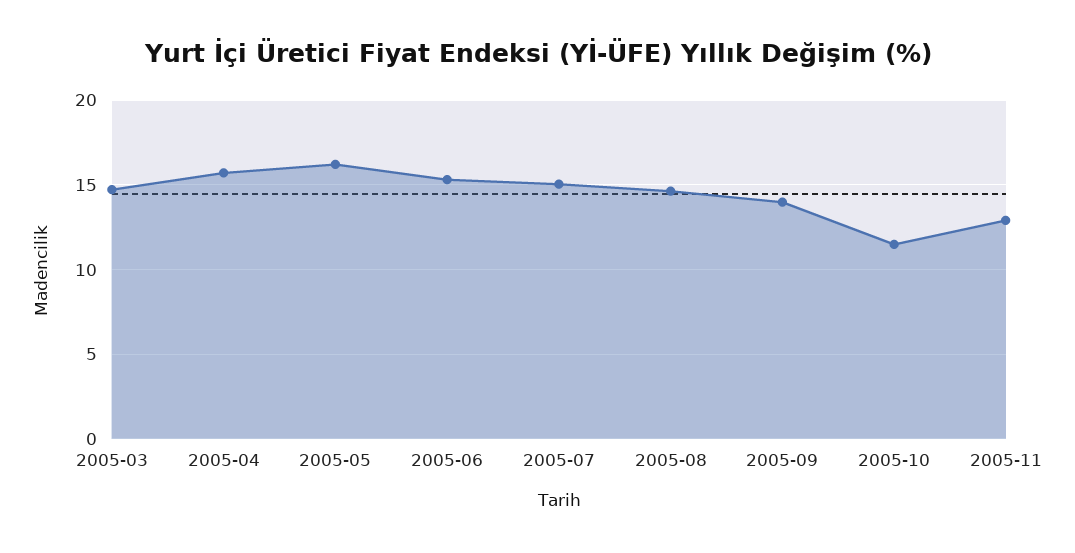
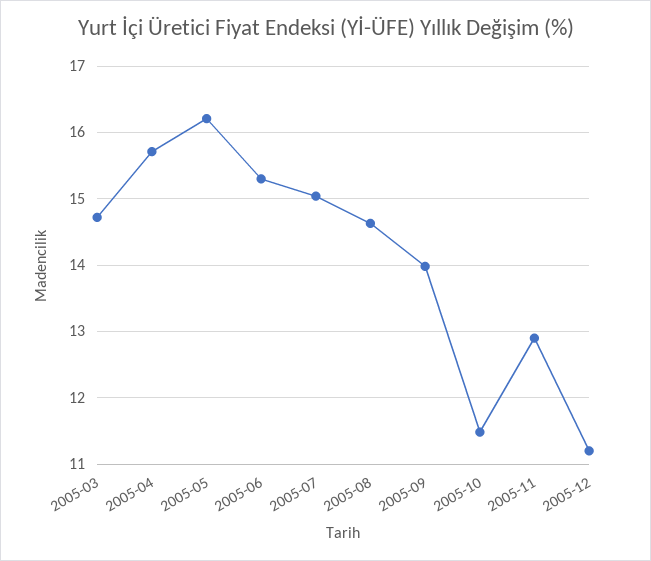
2005-12: none -> 11.2

